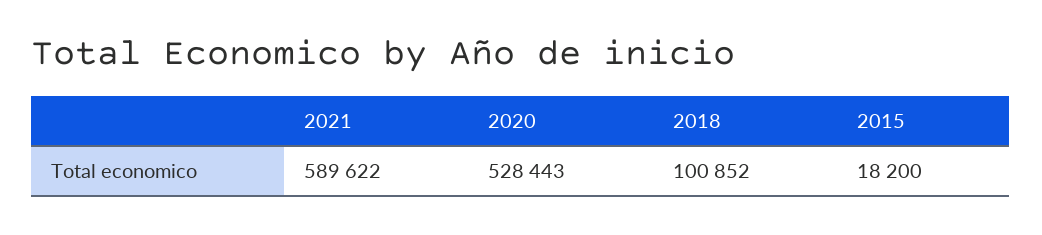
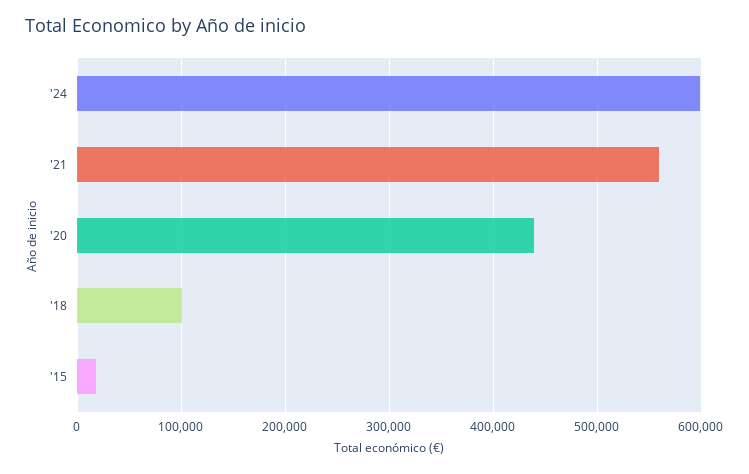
2021: 589622 -> 560000
2020: 528443 -> 440000
'24: none -> 600000

